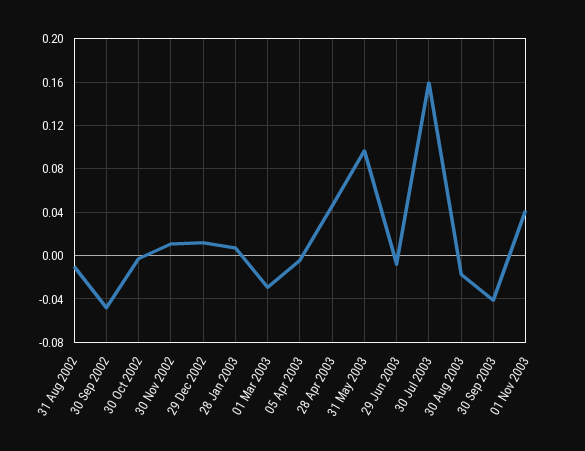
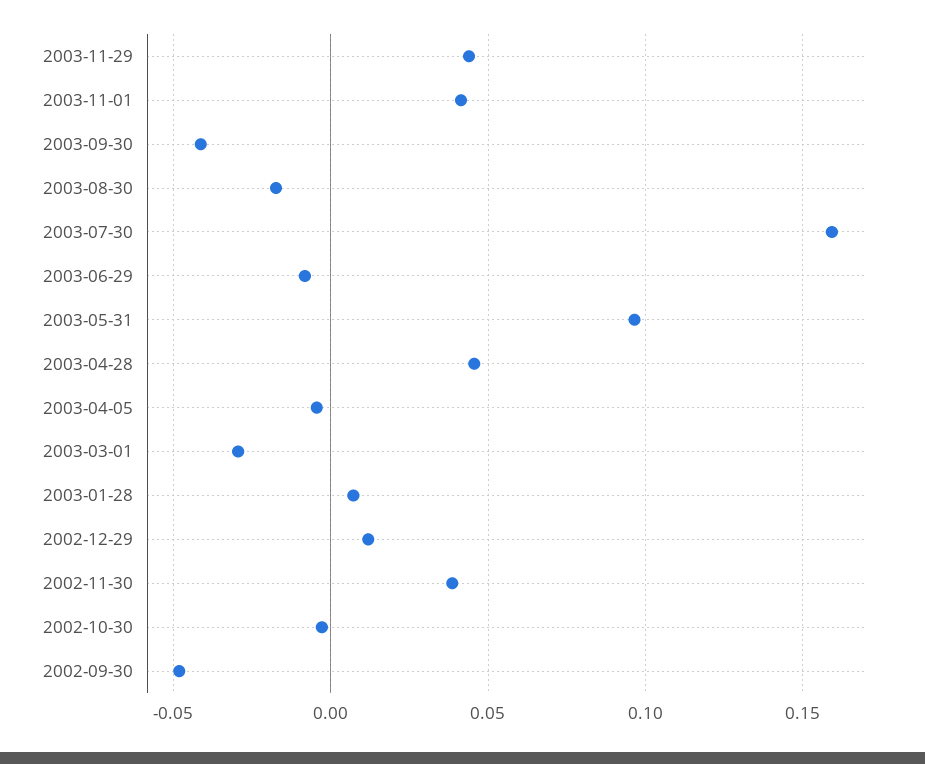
31 Aug 2002: -0.01 -> none
30 Nov 2002: 0.01 -> 0.04
2003-11-29: none -> 0.045

